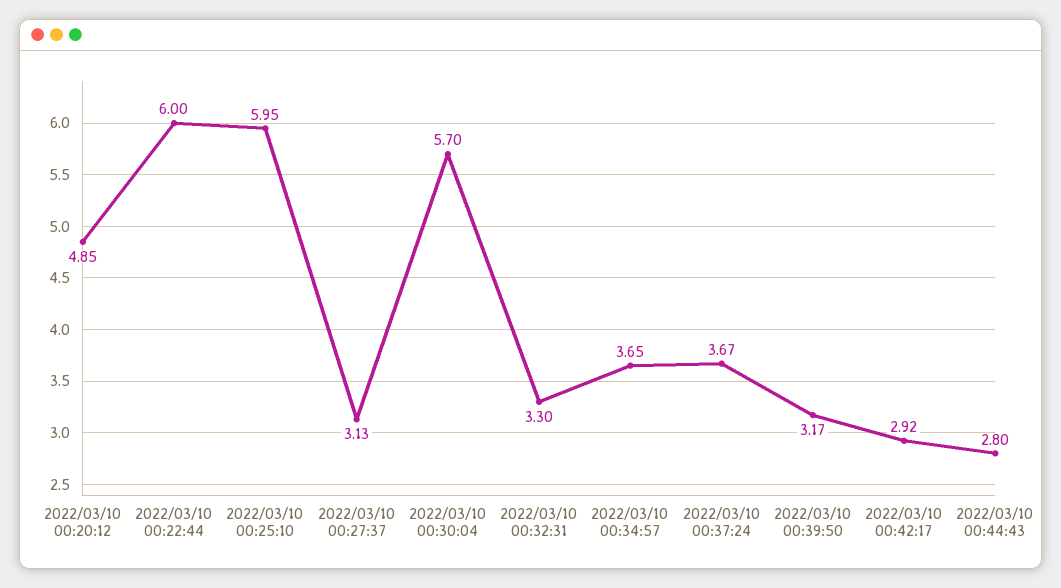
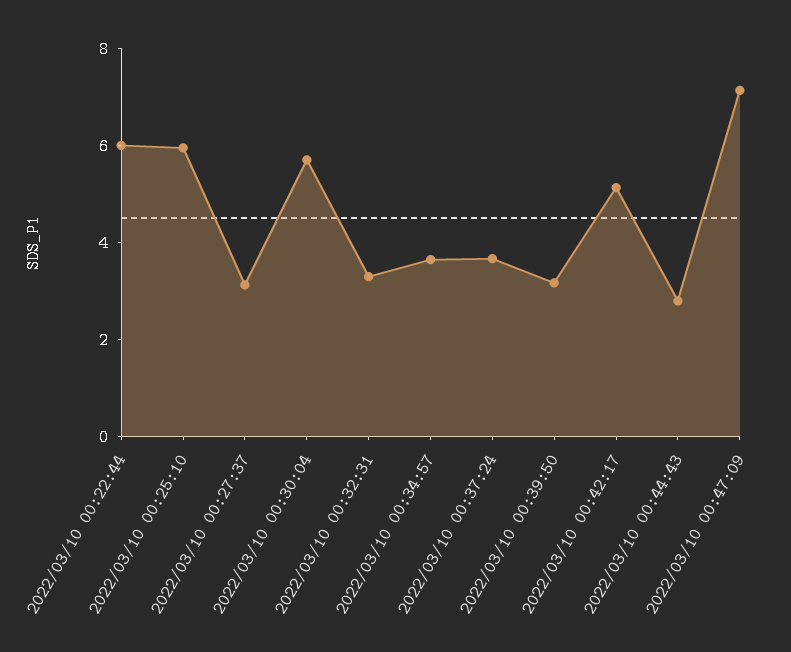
2022/03/10 00:20:12: 4.85 -> none
2022/03/10 00:42:17: 2.92 -> 5
2022/03/10 00:47:09: none -> 7

